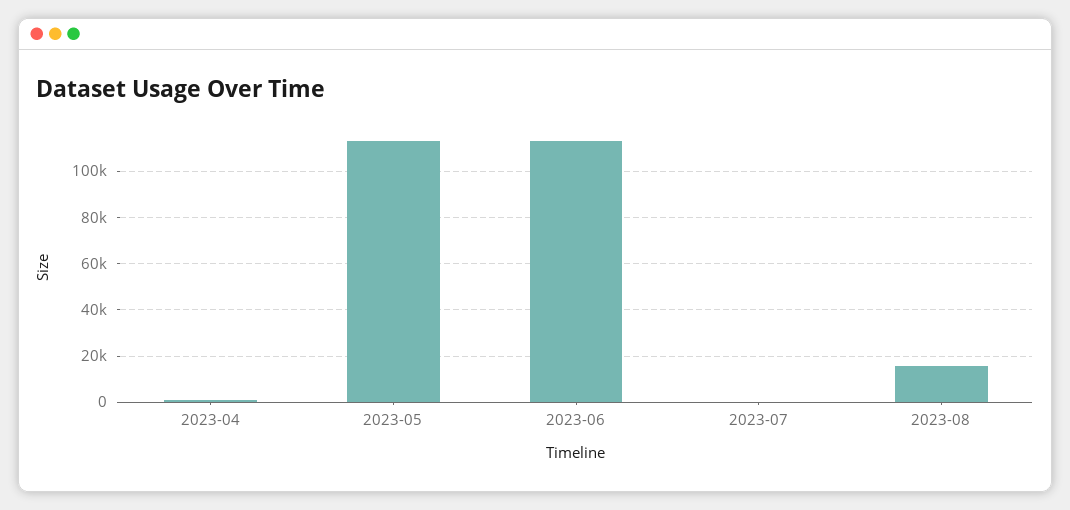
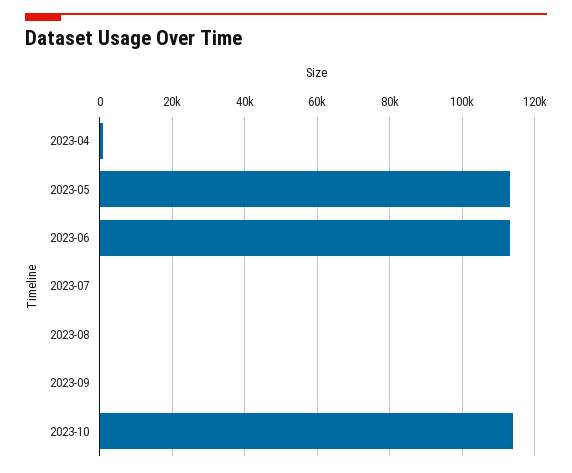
2023-08: 15000 -> 0
2023-09: none -> 0
2023-10: none -> 114000

